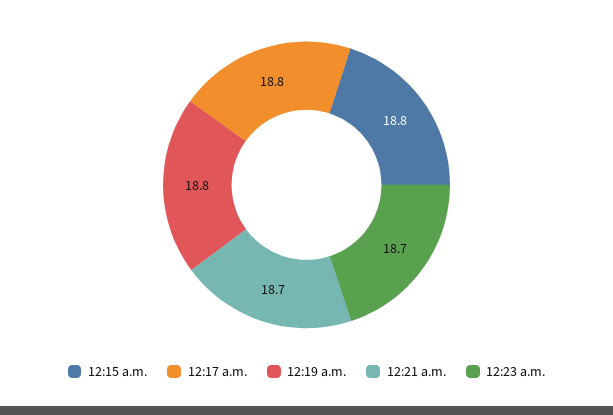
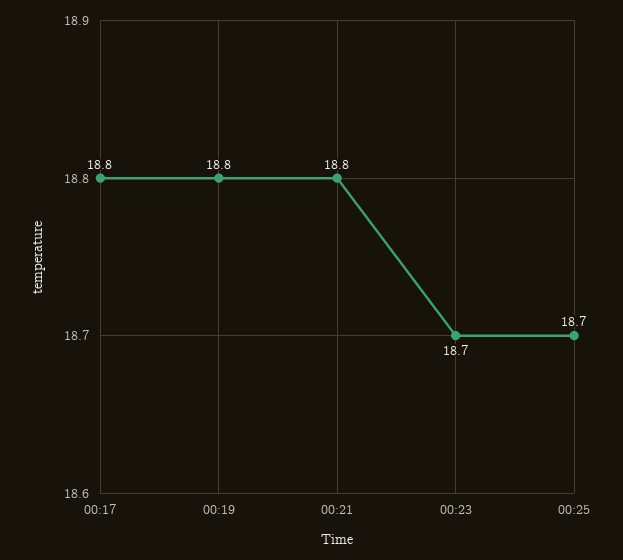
12:15 a.m.: 18.8 -> none
12:21 a.m.: 18.7 -> 18.8
00:25: none -> 18.7

